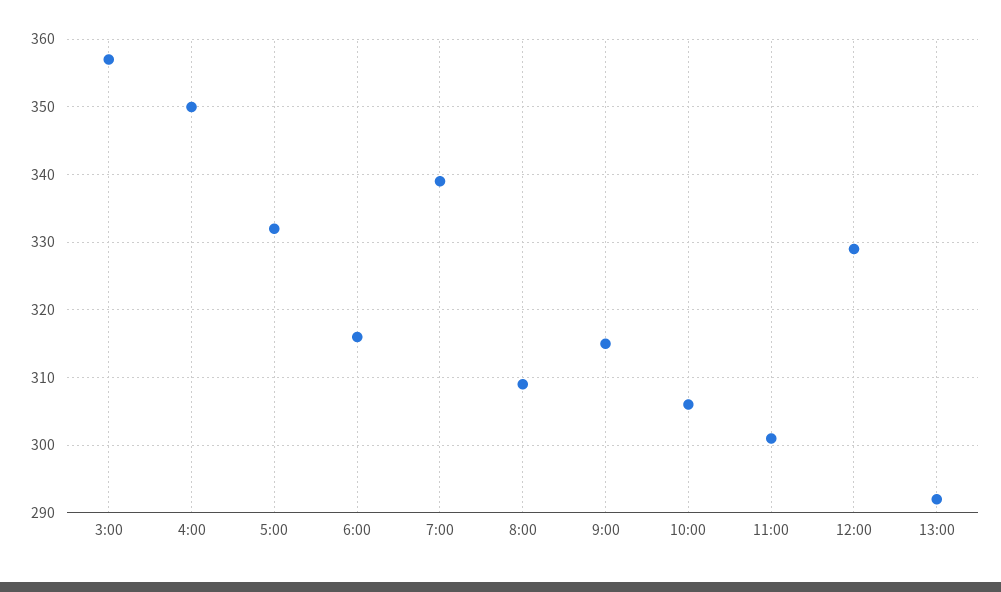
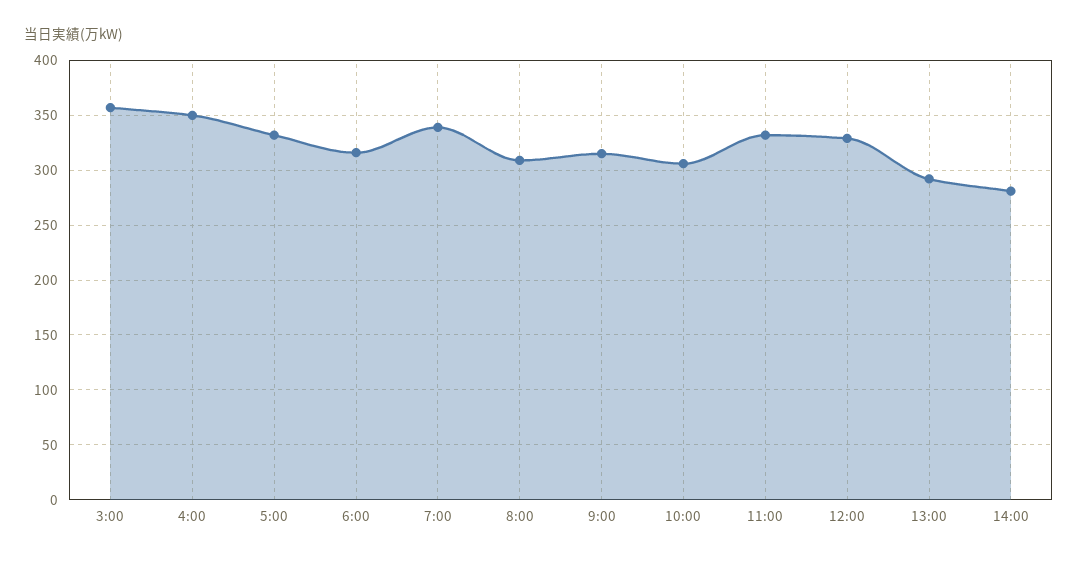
11:00: 301 -> 330
14:00: none -> 280

